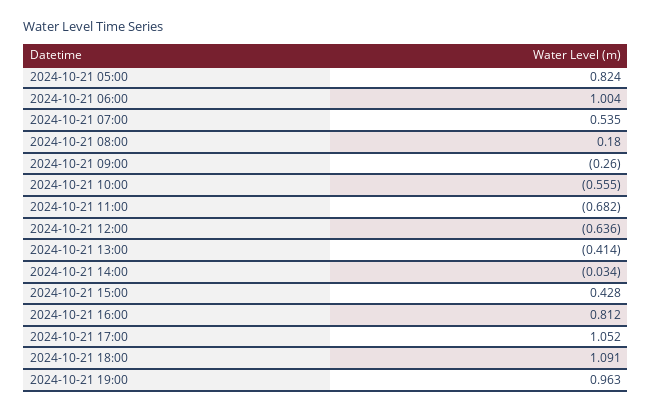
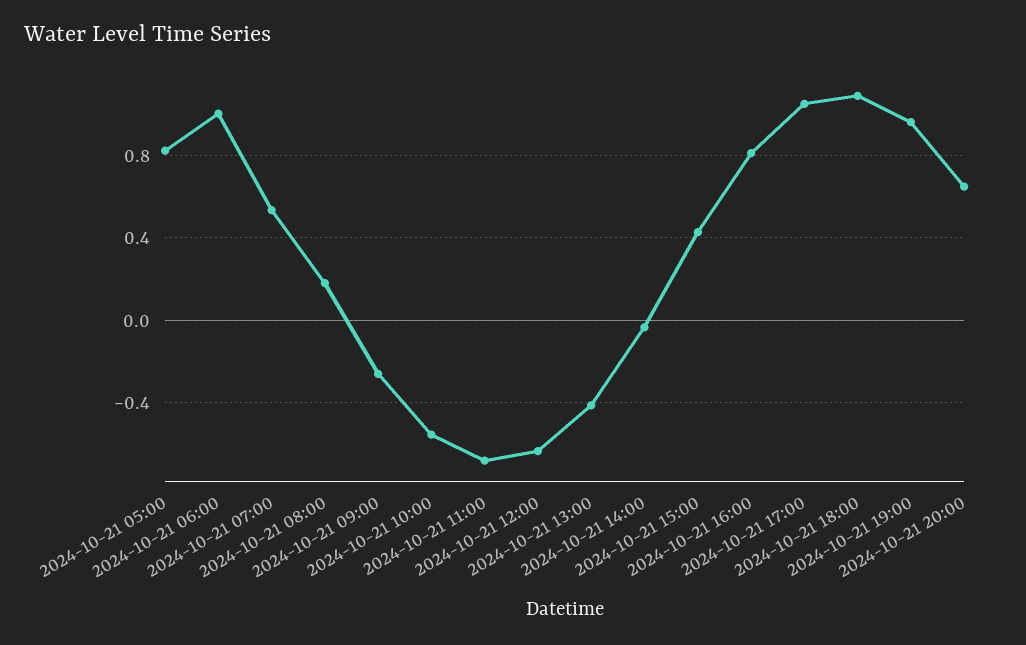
2024-10-21 20:00: none -> 0.65

